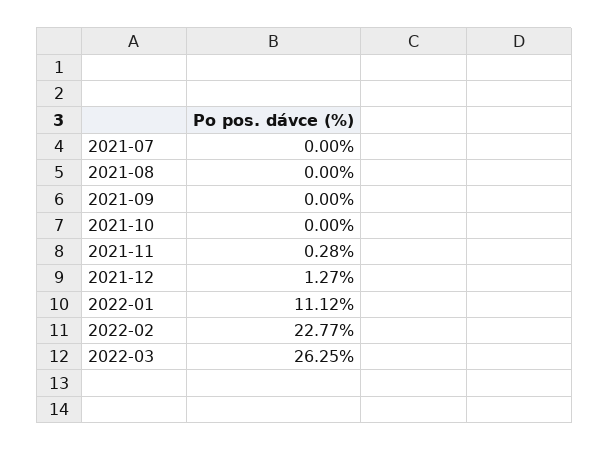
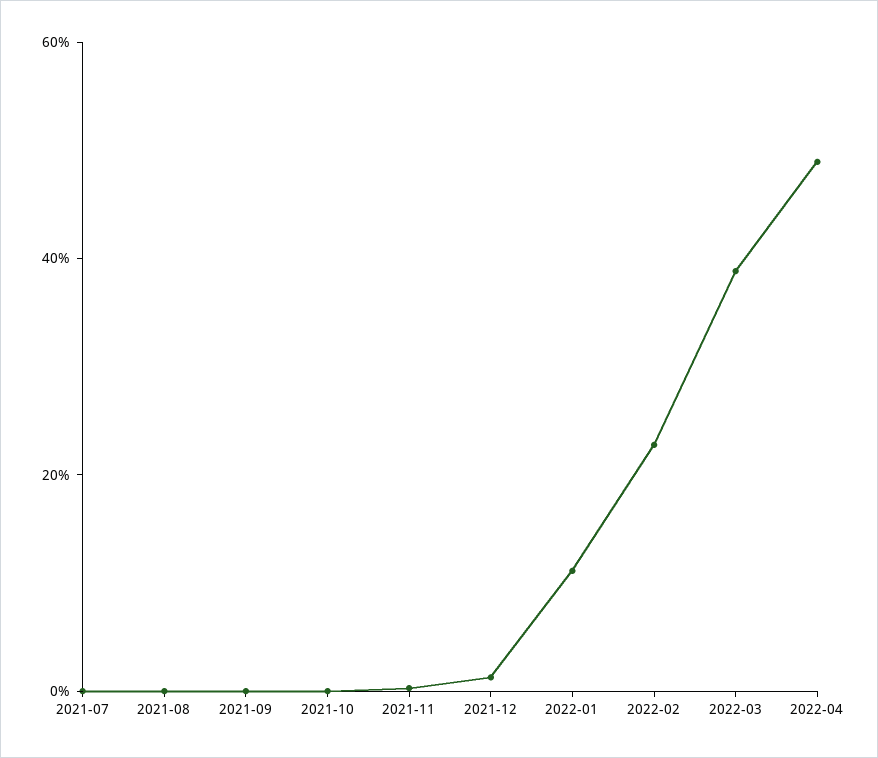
2022-03: 26.25 -> 40
2022-04: none -> 50

